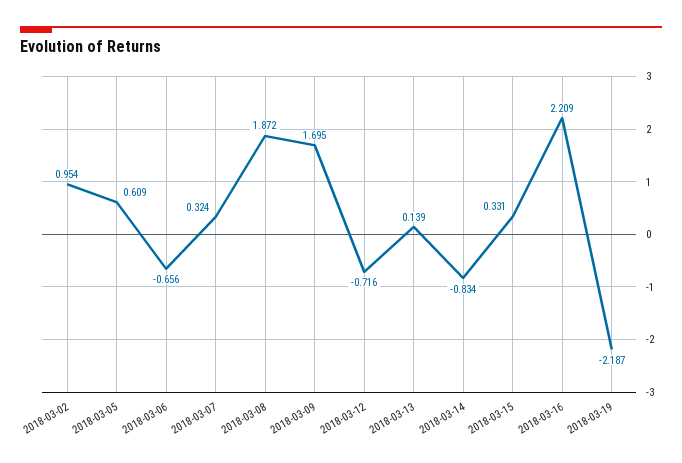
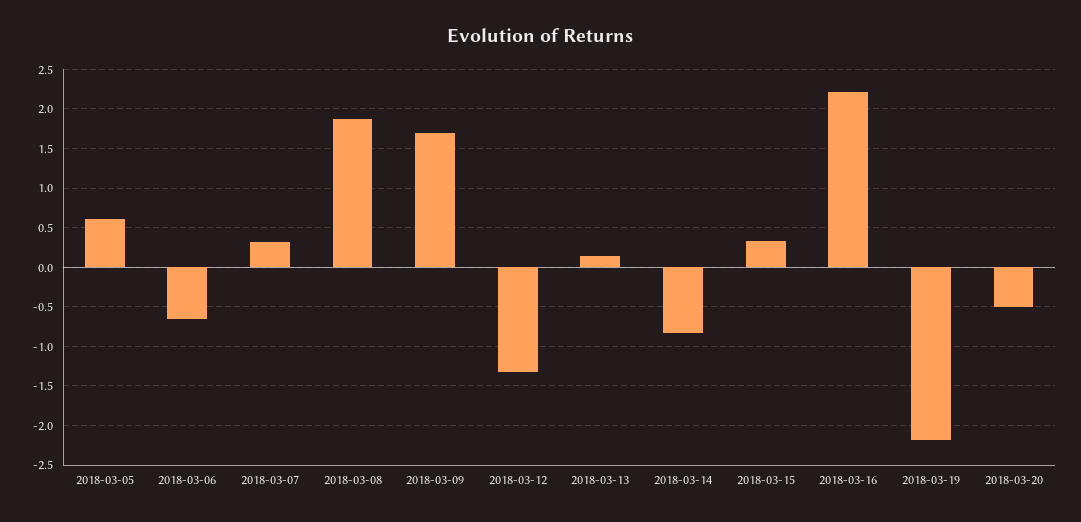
2018-03-02: 0.954 -> none
2018-03-12: -0.716 -> -1.3
2018-03-20: none -> -0.5

